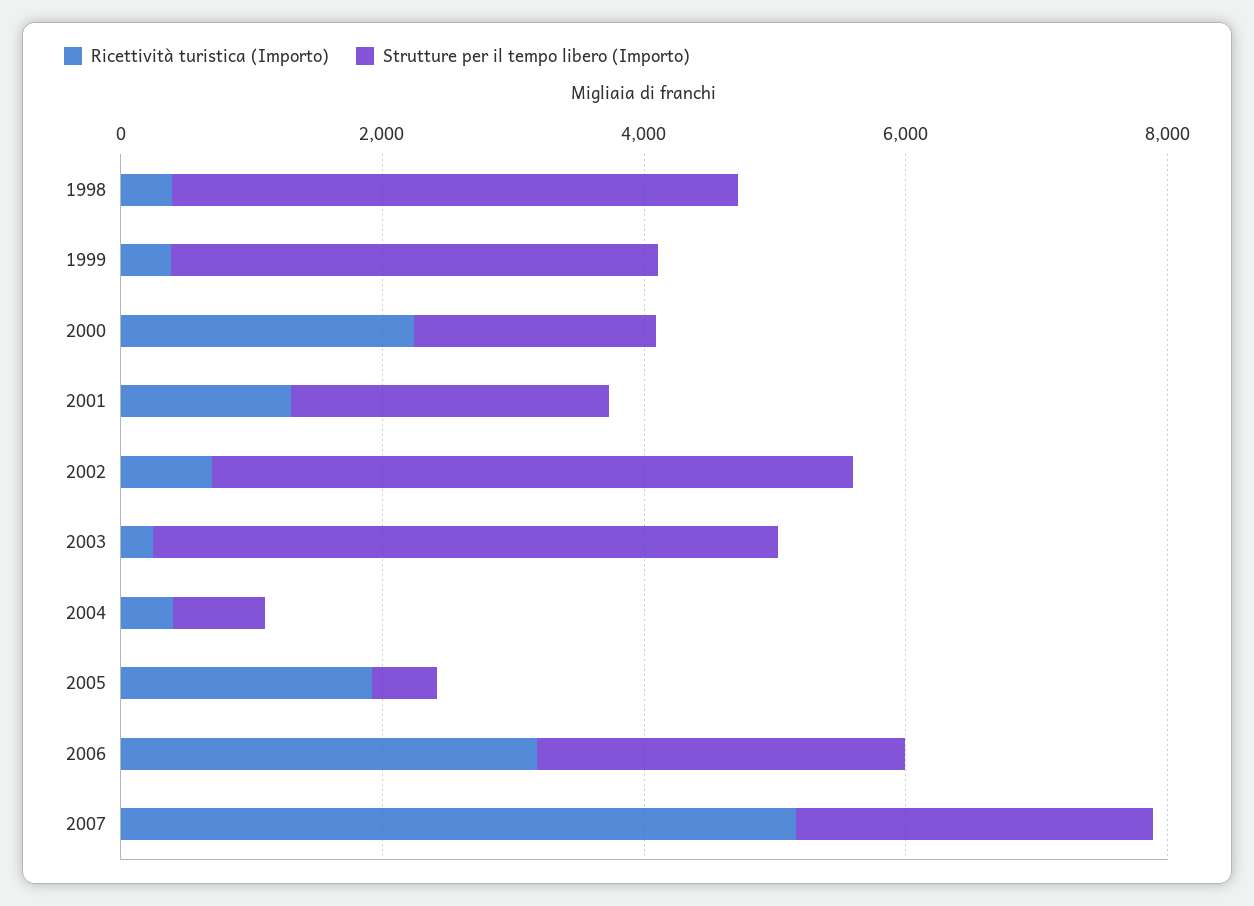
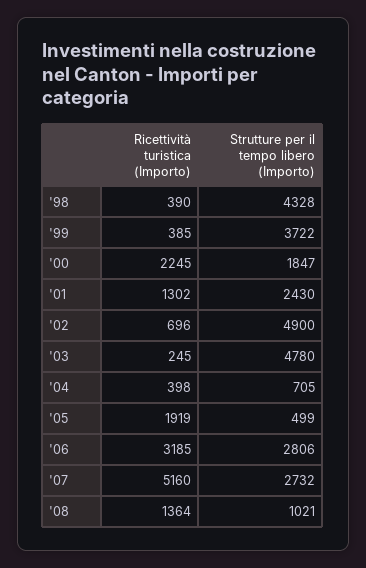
Ricettività turistica (Importo), '08: none -> 1364
Strutture per il tempo libero (Importo), '08: none -> 1021

